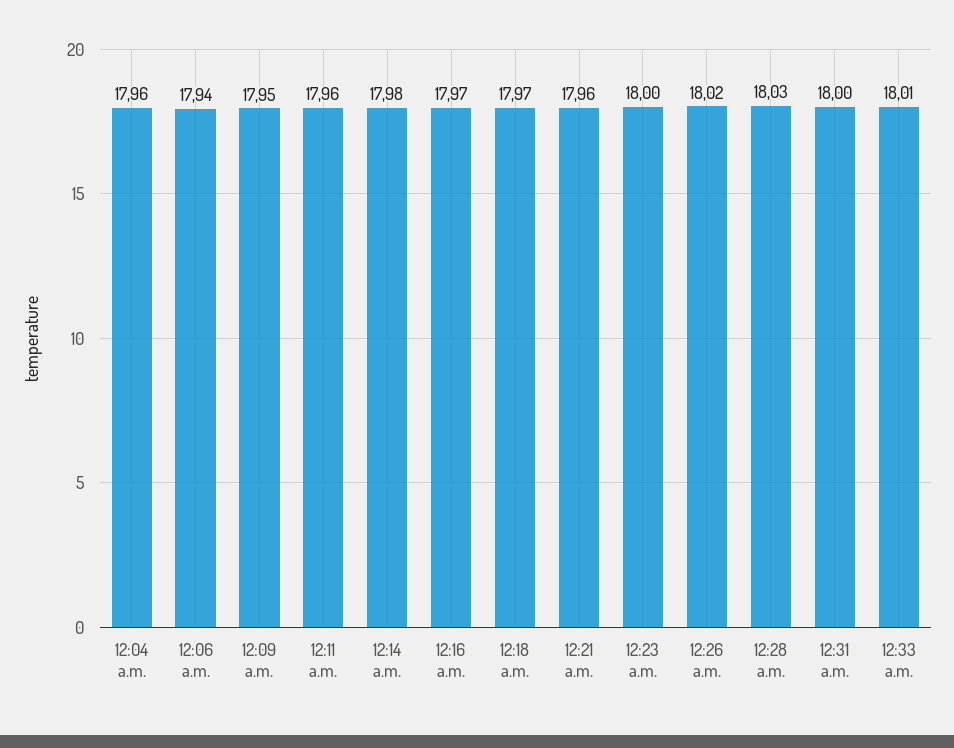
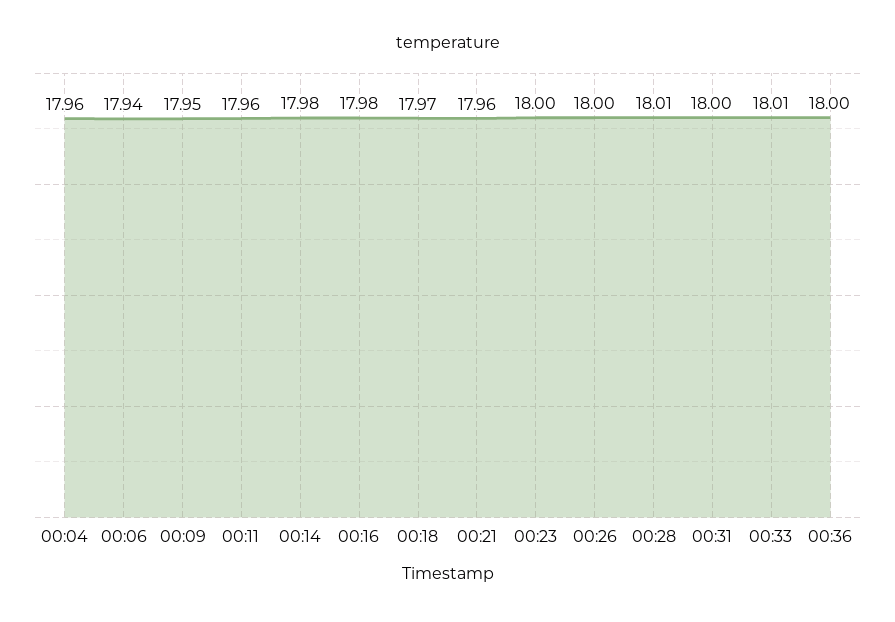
12:16 a.m.: 17.97 -> 17.98
12:26 a.m.: 18.02 -> 18
12:28 a.m.: 18.03 -> 18.01
00:36: none -> 18

